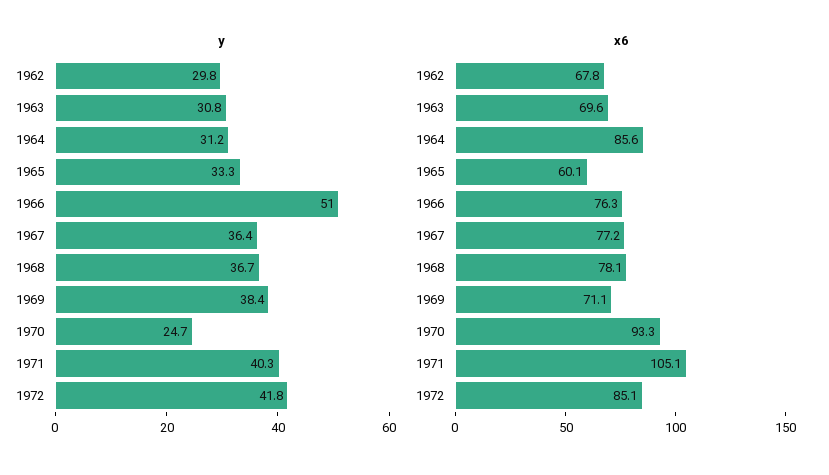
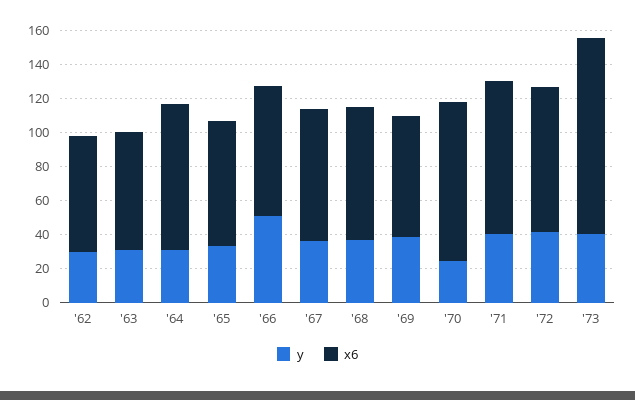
x6, 1965: 60.1 -> 75
x6, 1971: 105.1 -> 90
y, '73: none -> 40
x6, '73: none -> 115

